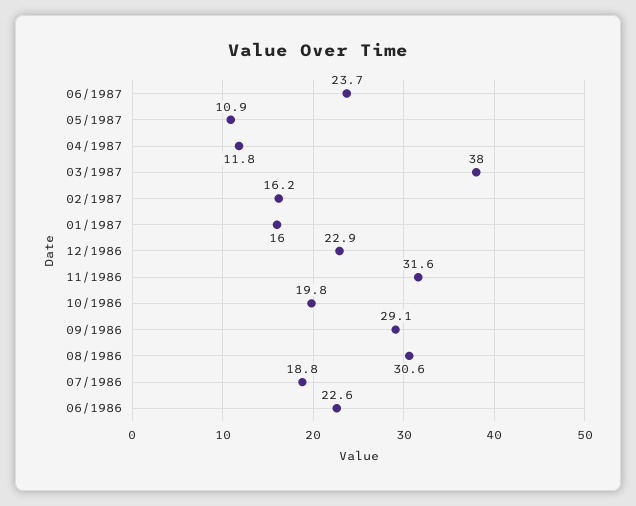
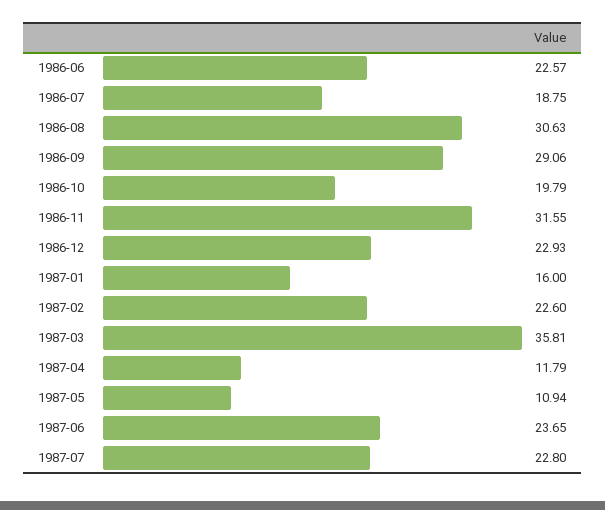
03/1987: 38 -> 35.81
02/1987: 16.2 -> 22.6
1987-07: none -> 22.8

